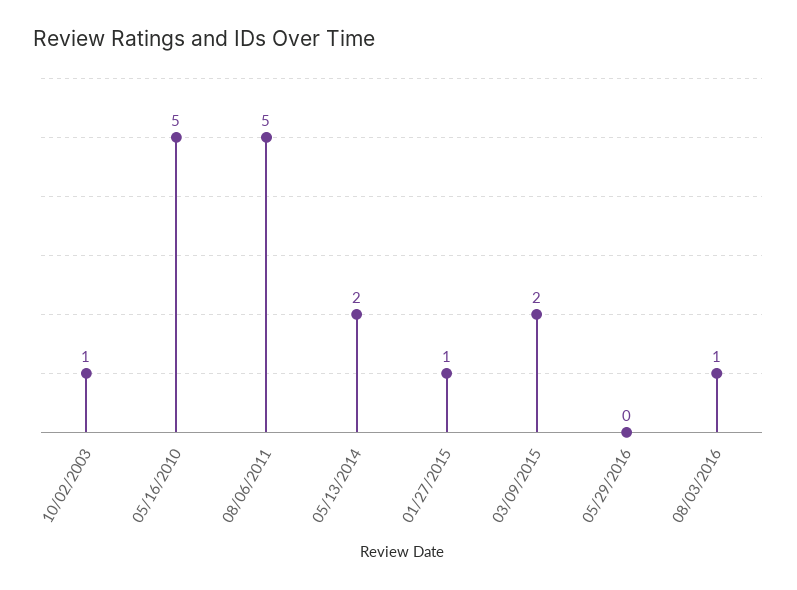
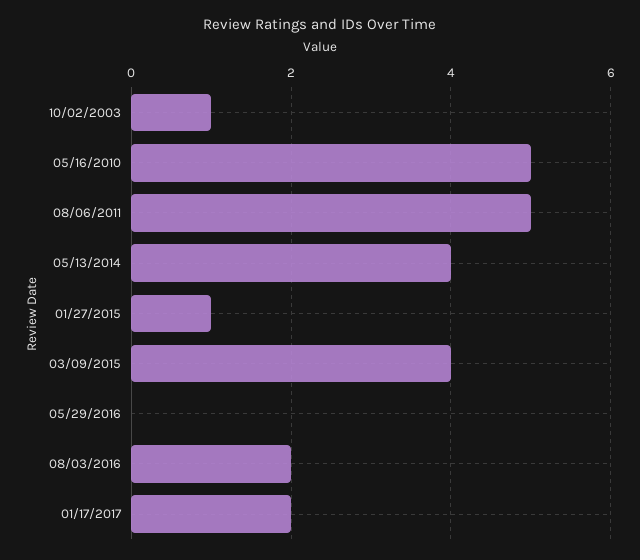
05/13/2014: 2 -> 4
03/09/2015: 2 -> 4
08/03/2016: 1 -> 2
01/17/2017: none -> 2

